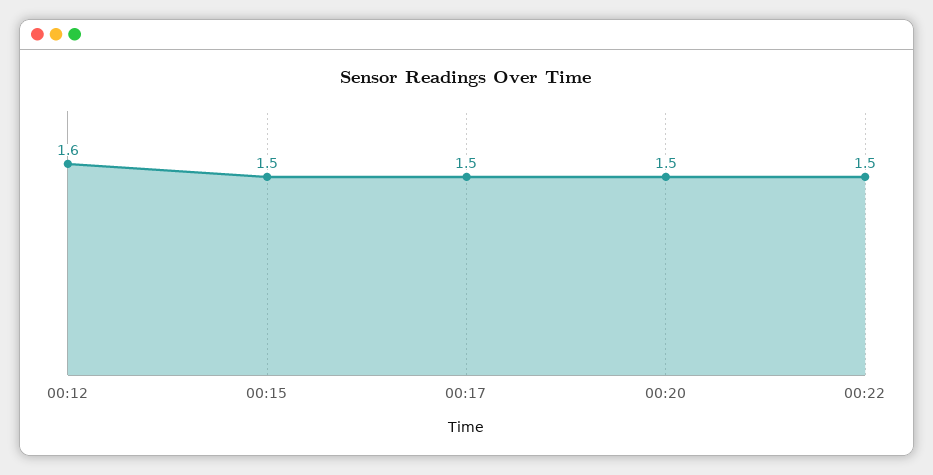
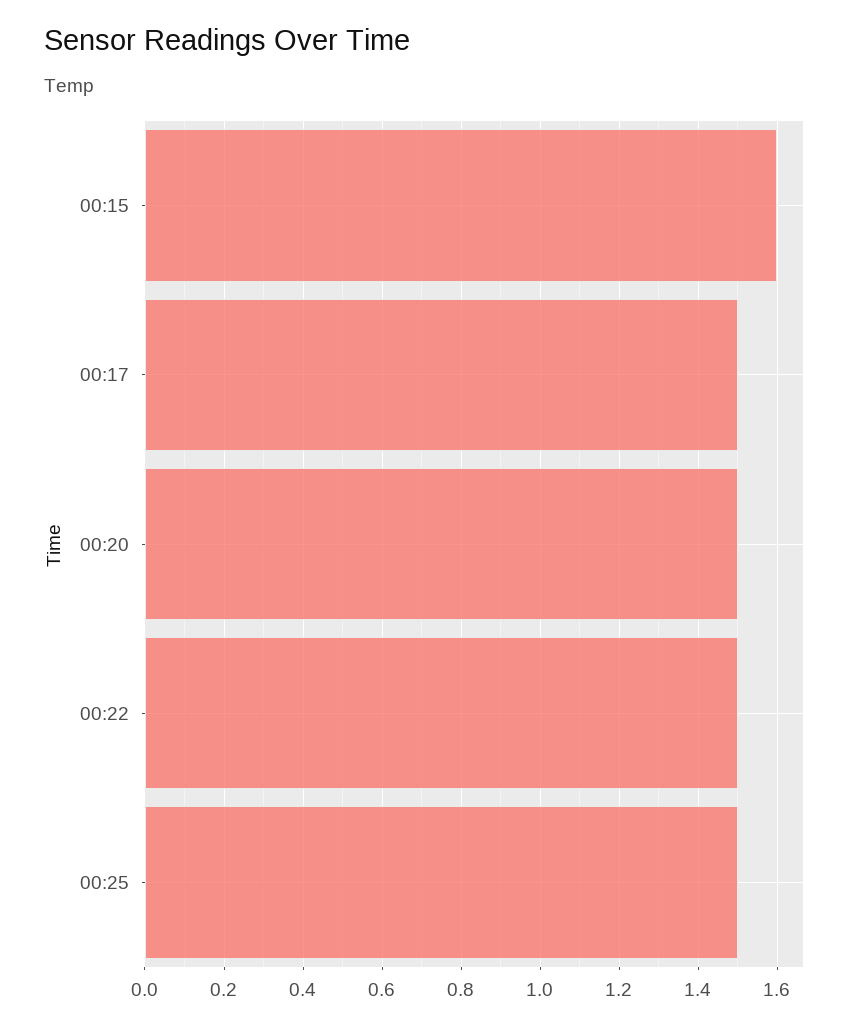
00:12: 1.6 -> none
00:15: 1.5 -> 1.6
00:25: none -> 1.5

